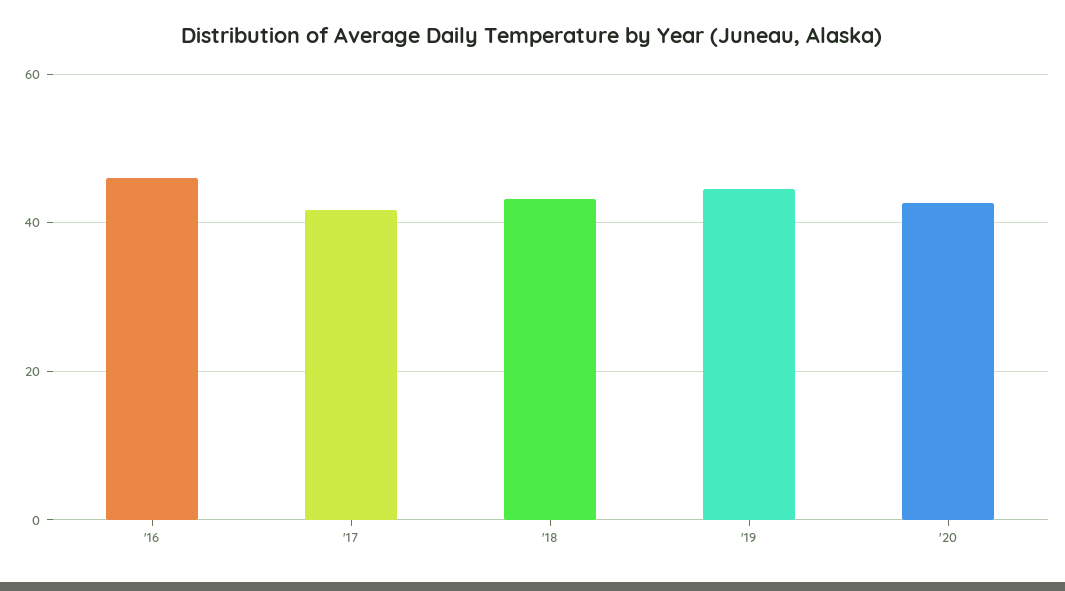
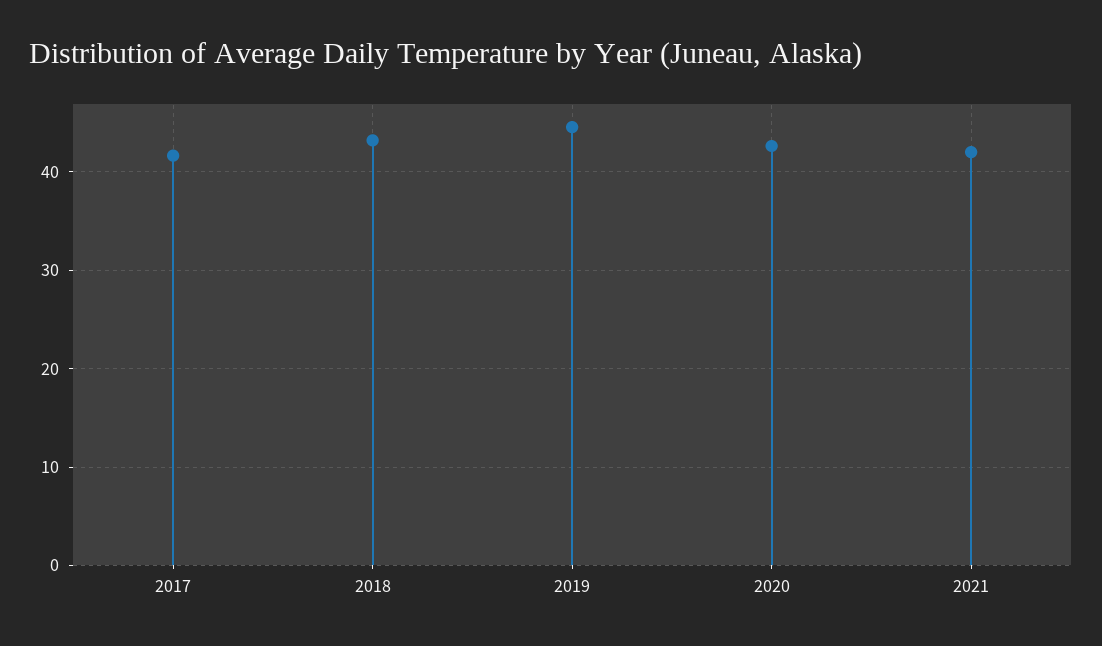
'16: 46 -> none
2021: none -> 42

